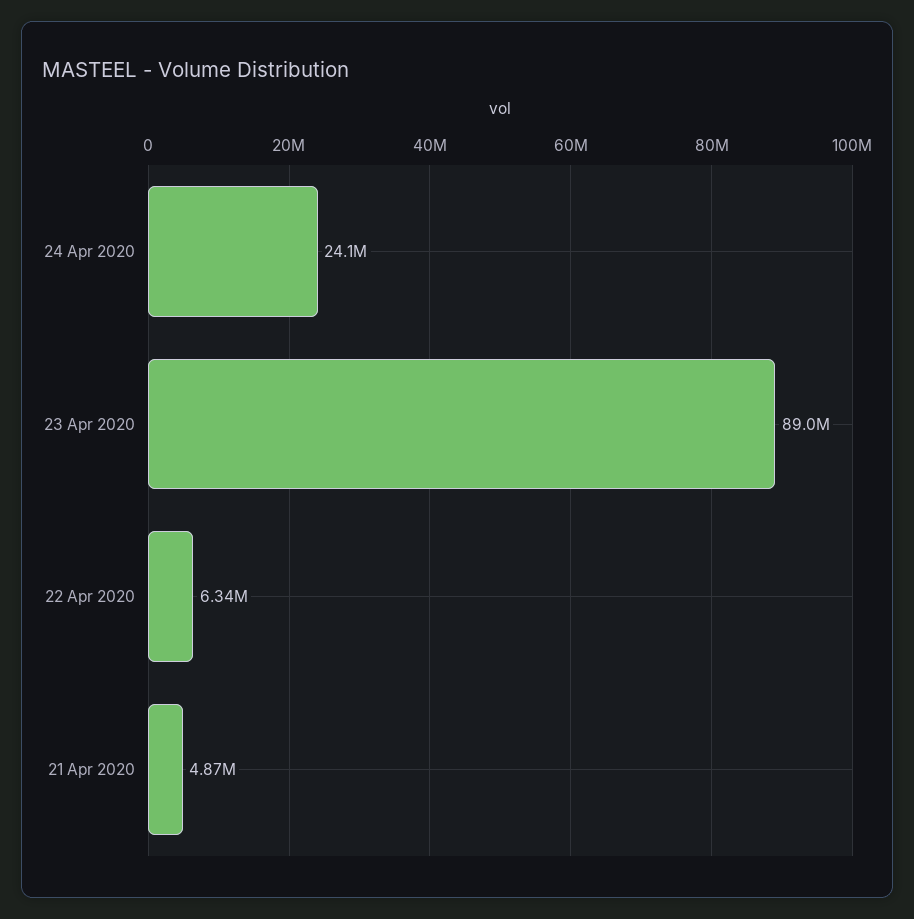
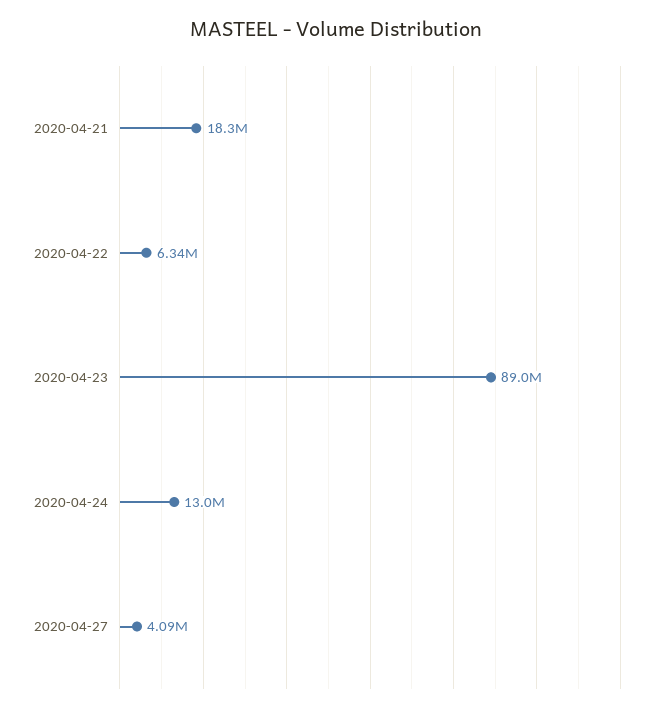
24 Apr 2020: 24100000 -> 13000000
21 Apr 2020: 4870000 -> 18300000
2020-04-27: none -> 4090000

